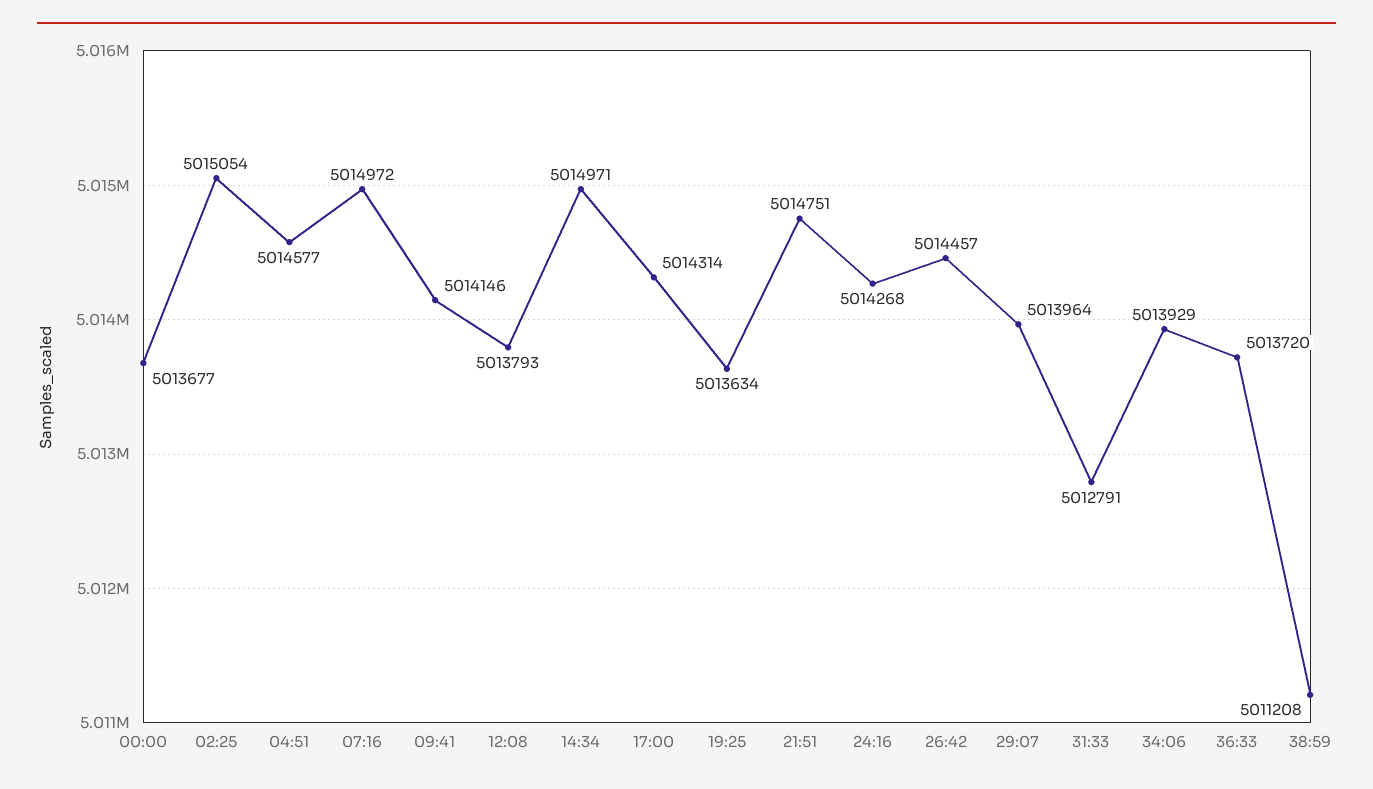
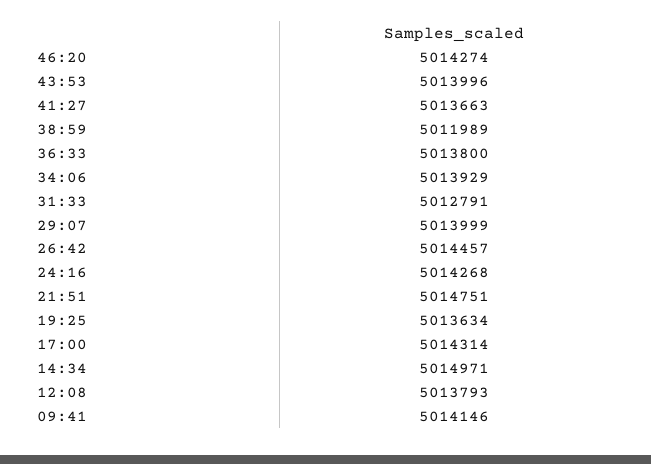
00:00: 5013677 -> none
02:25: 5015054 -> none
04:51: 5014577 -> none
07:16: 5014972 -> none
29:07: 5013964 -> 5013999
36:33: 5013720 -> 5013800
38:59: 5011208 -> 5011989
46:20: none -> 5014274
43:53: none -> 5013996
41:27: none -> 5013663

